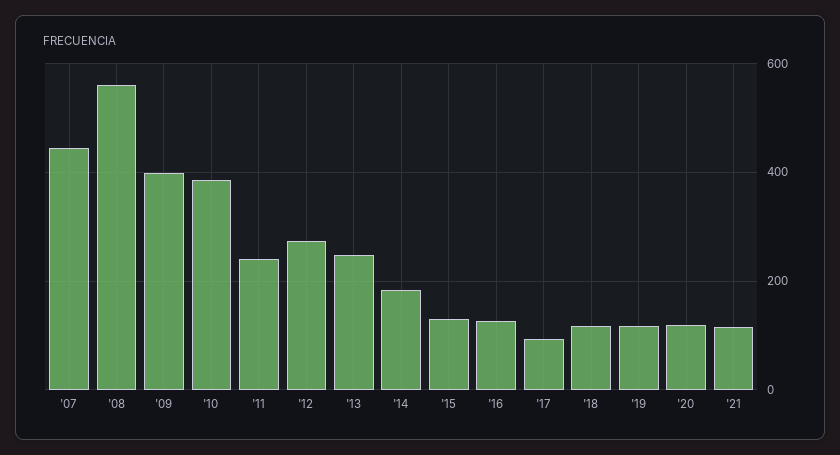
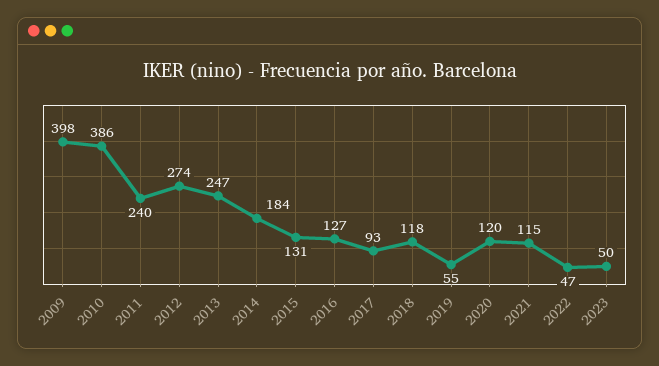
'07: 440 -> none
'08: 560 -> none
'19: 120 -> 55
2022: none -> 47
2023: none -> 50

